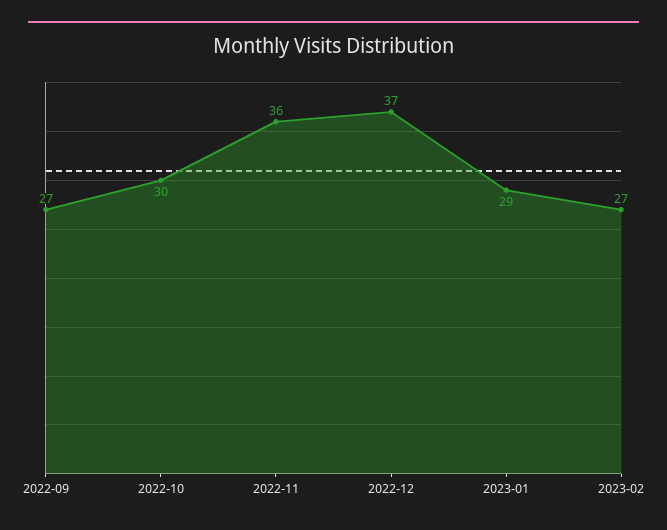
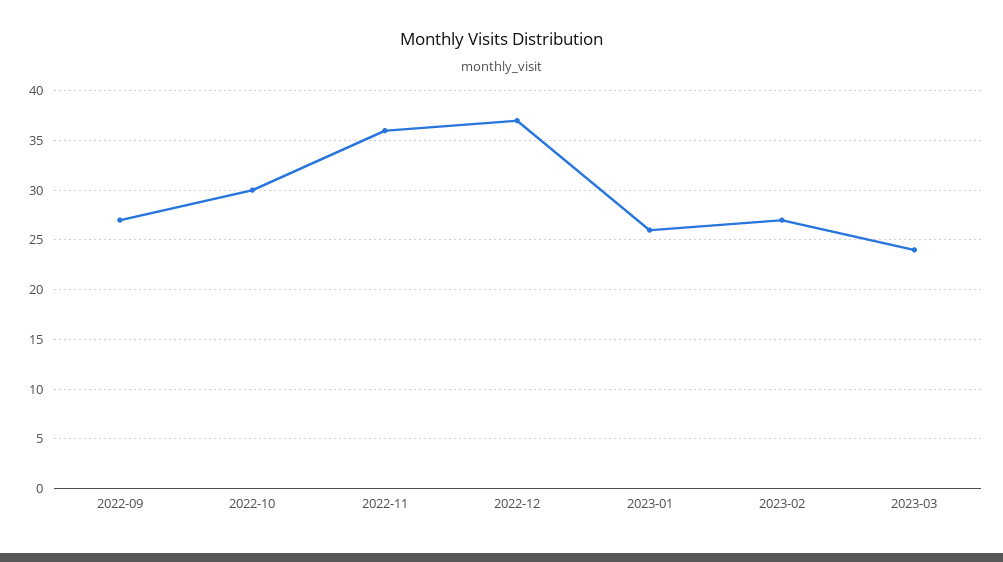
2023-01: 29 -> 26
2023-03: none -> 24

